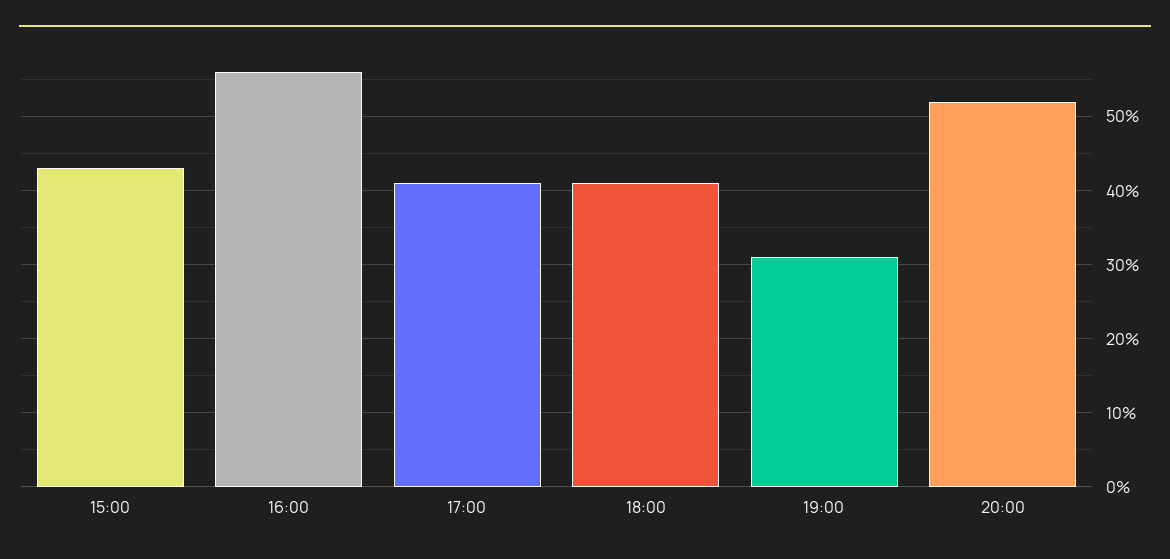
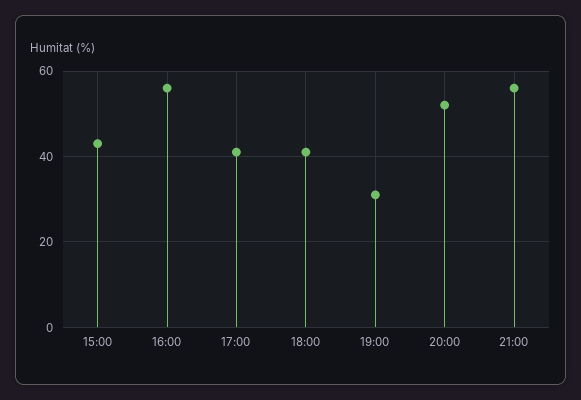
21:00: none -> 55

